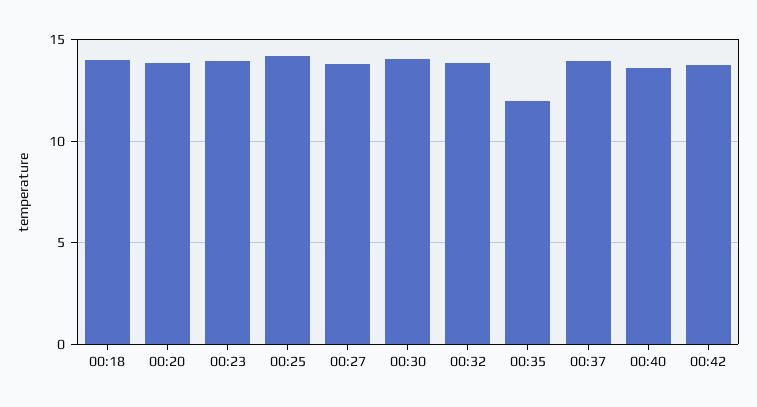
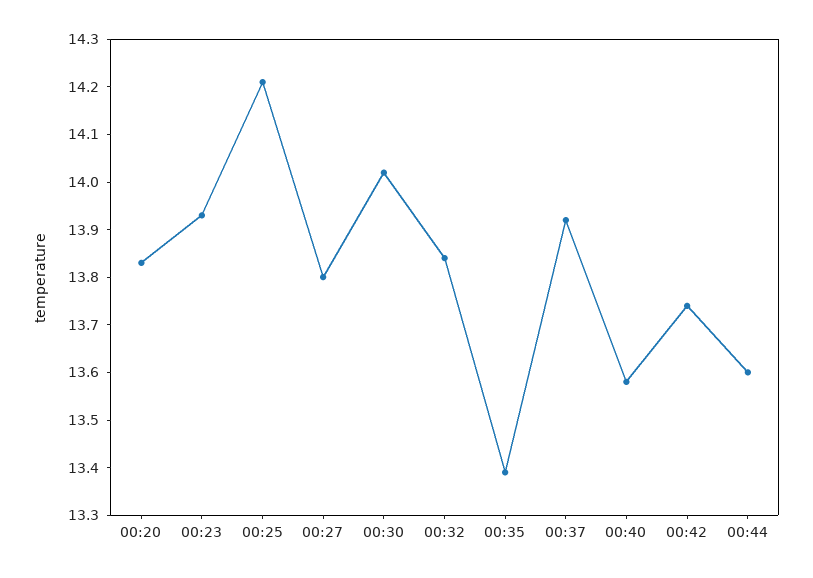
00:18: 14 -> none
00:35: 12 -> 13.4
00:44: none -> 13.6

